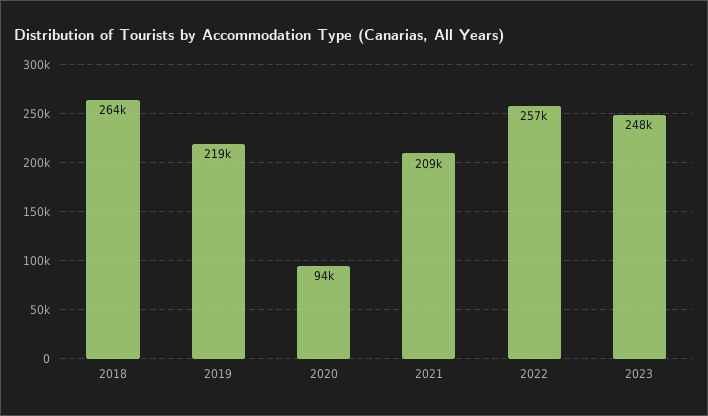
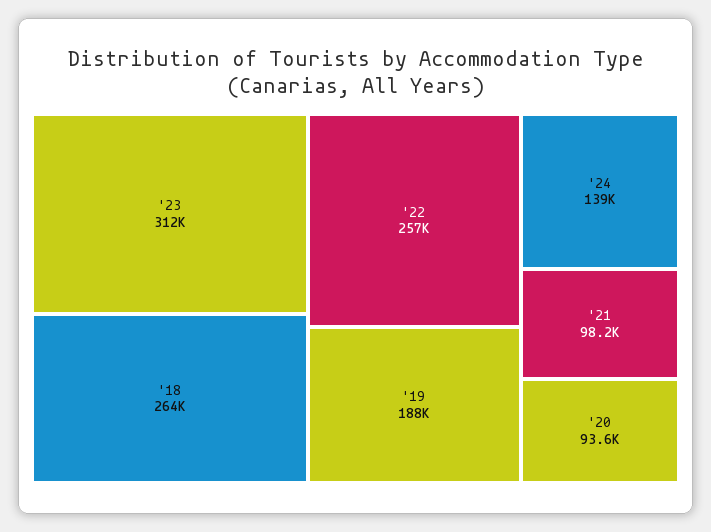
2019: 219000 -> 188000
2021: 209000 -> 98200
2023: 248000 -> 312000
'24: none -> 139000

